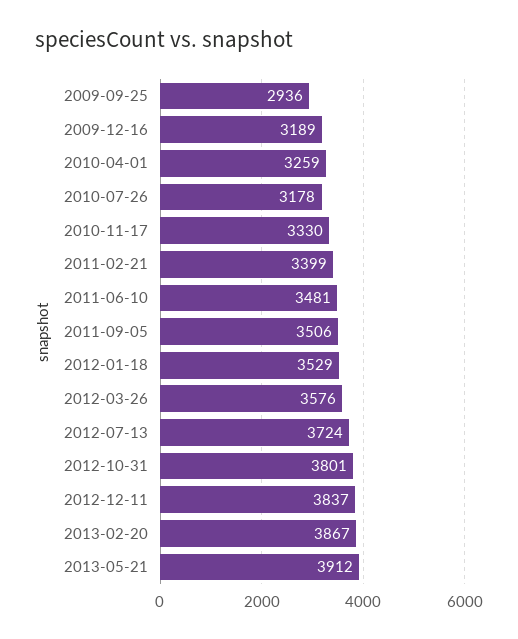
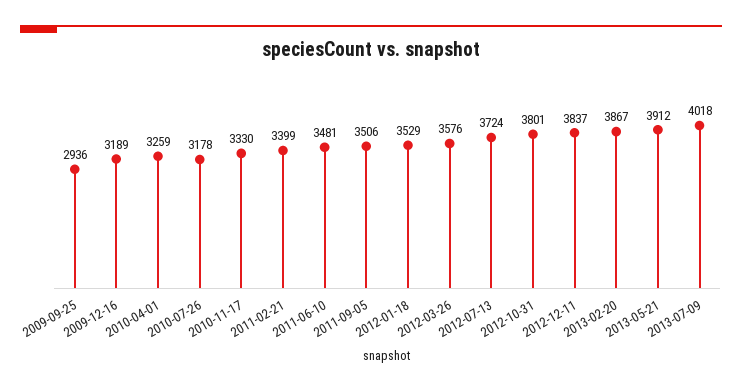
2013-07-09: none -> 4018

